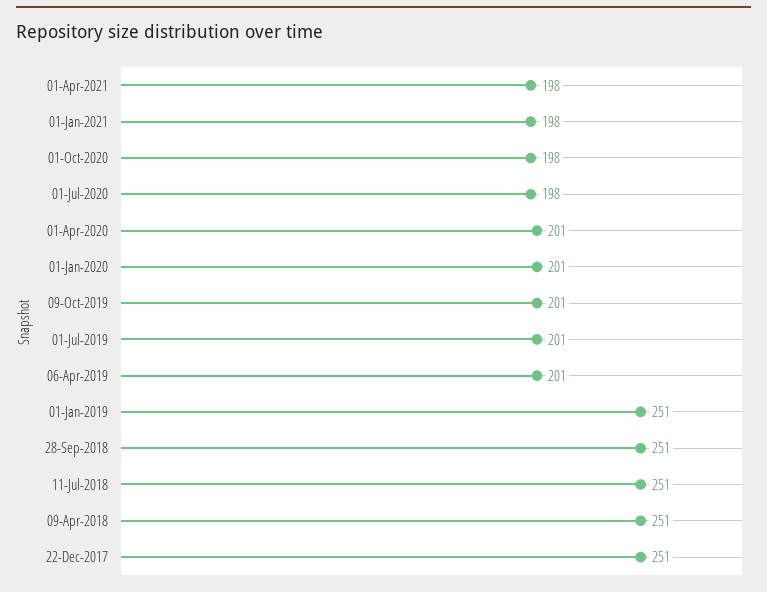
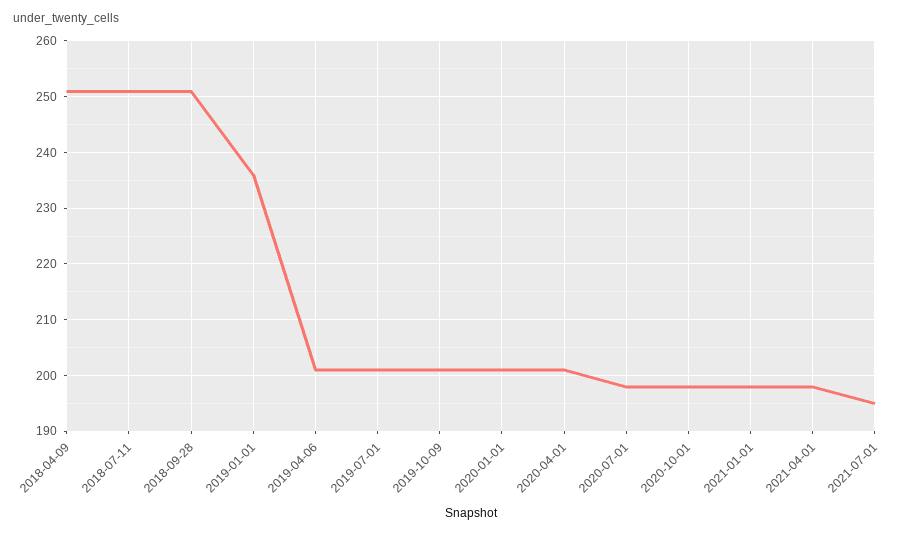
01-Jan-2019: 251 -> 235
22-Dec-2017: 251 -> none
2021-07-01: none -> 195

